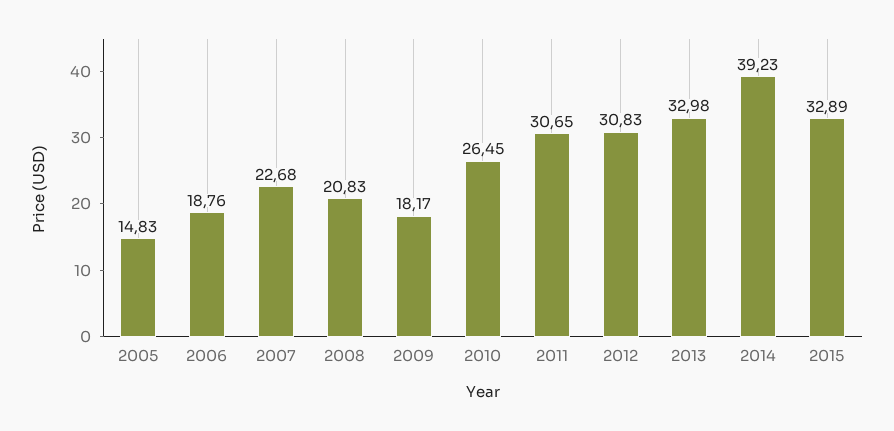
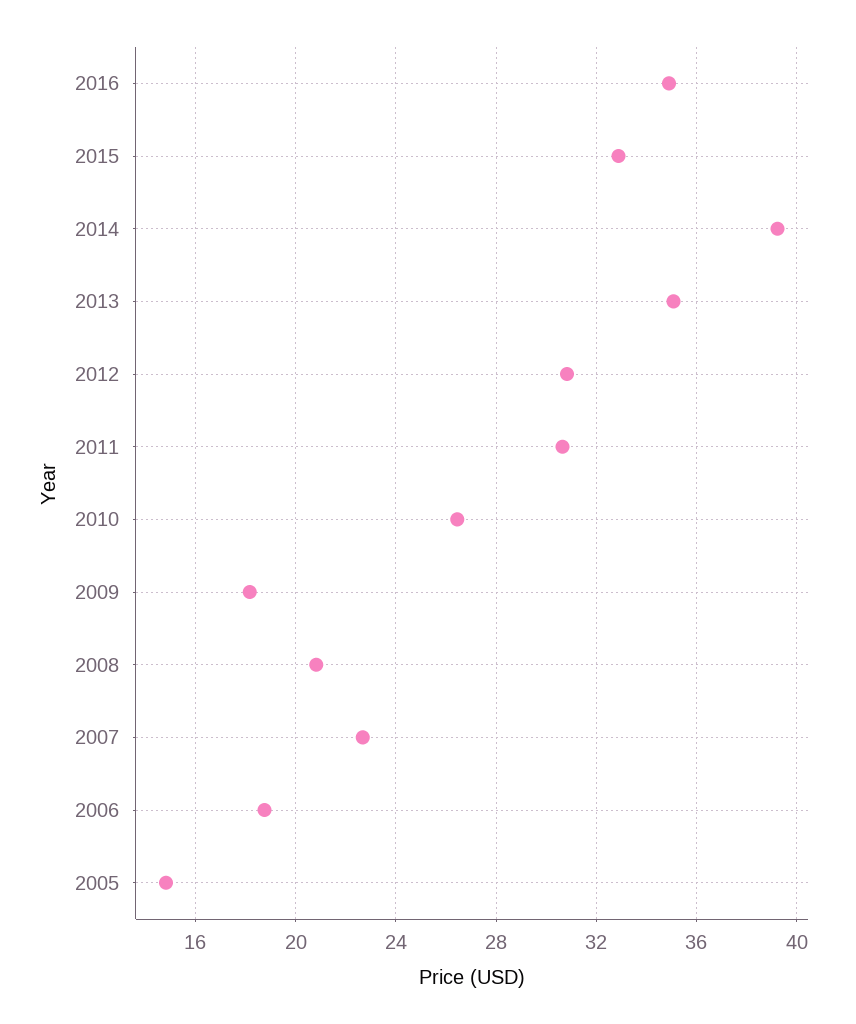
2013: 32.98 -> 35
2016: none -> 35

